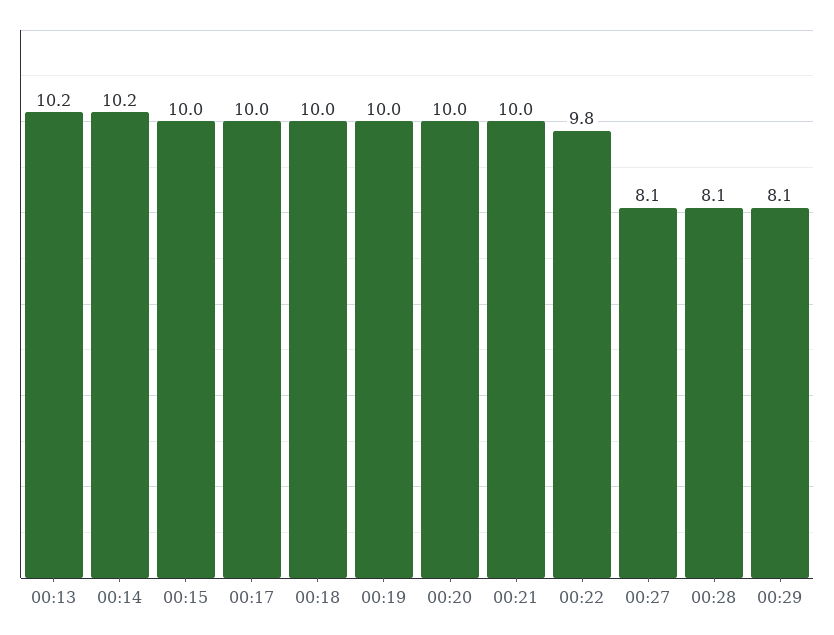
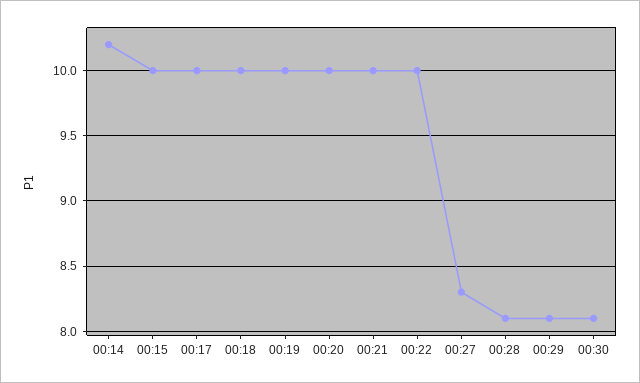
00:13: 10.2 -> none
00:22: 9.8 -> 10
00:27: 8.1 -> 8.3
00:30: none -> 8.1

